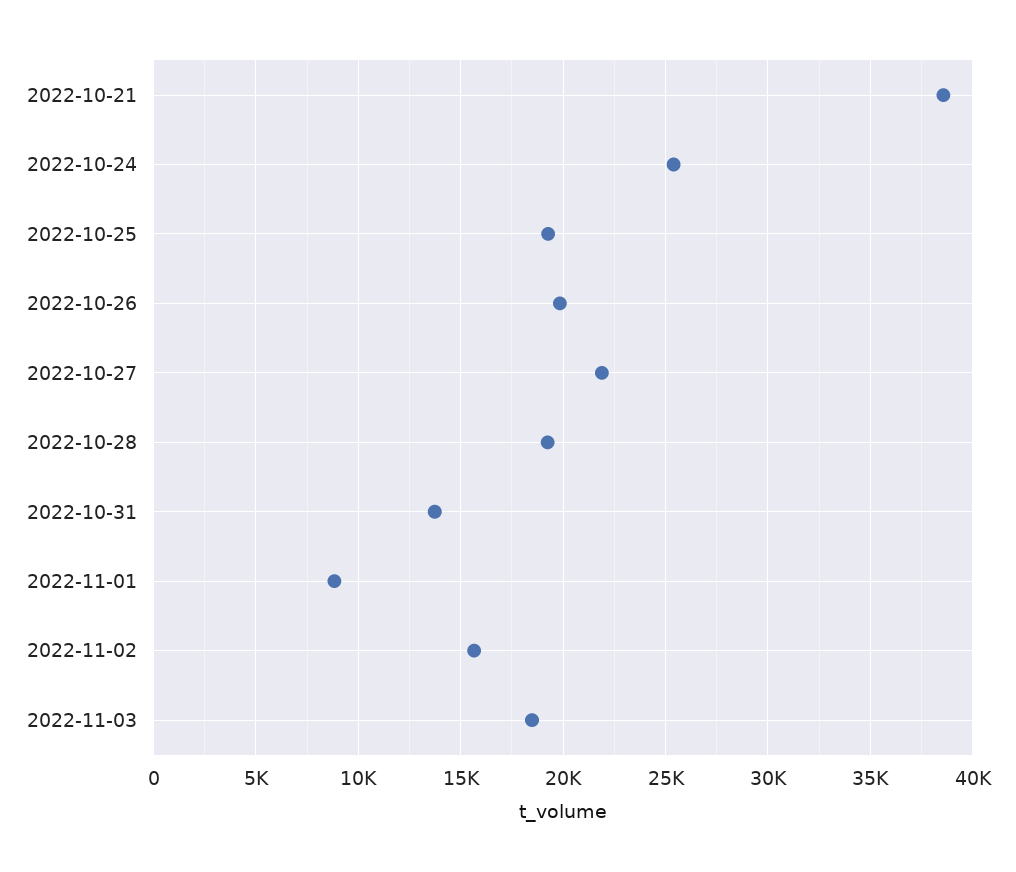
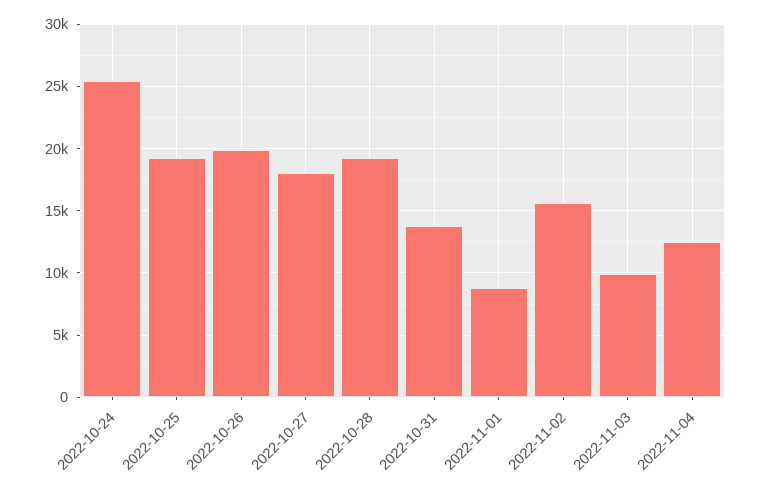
2022-10-21: 38500 -> none
2022-10-27: 22000 -> 18000
2022-11-03: 18500 -> 10000
2022-11-04: none -> 12500

